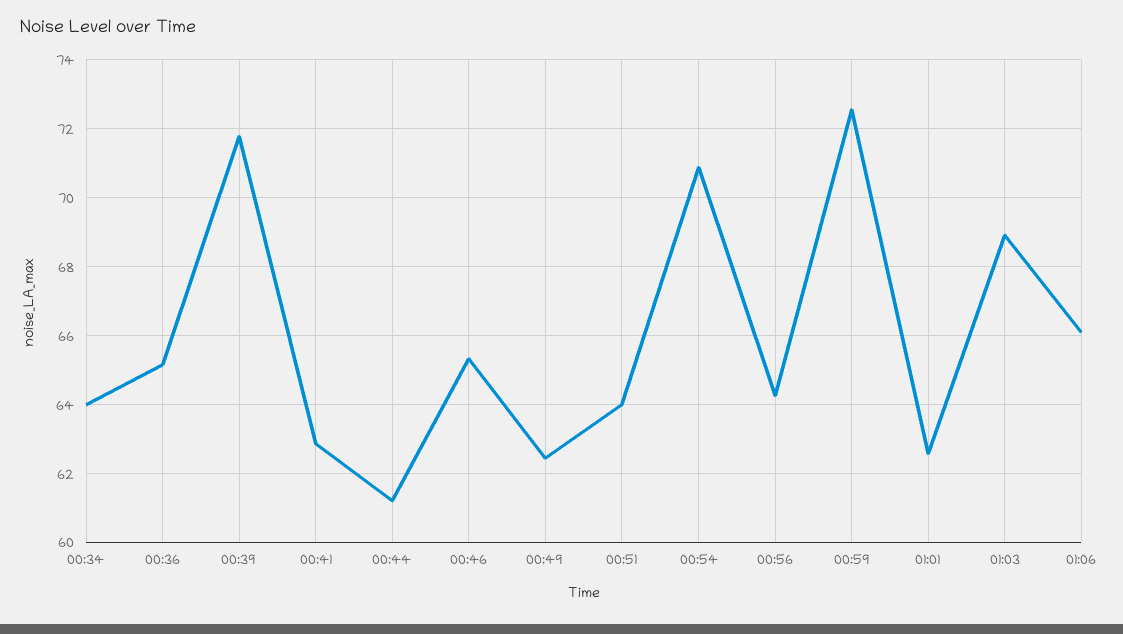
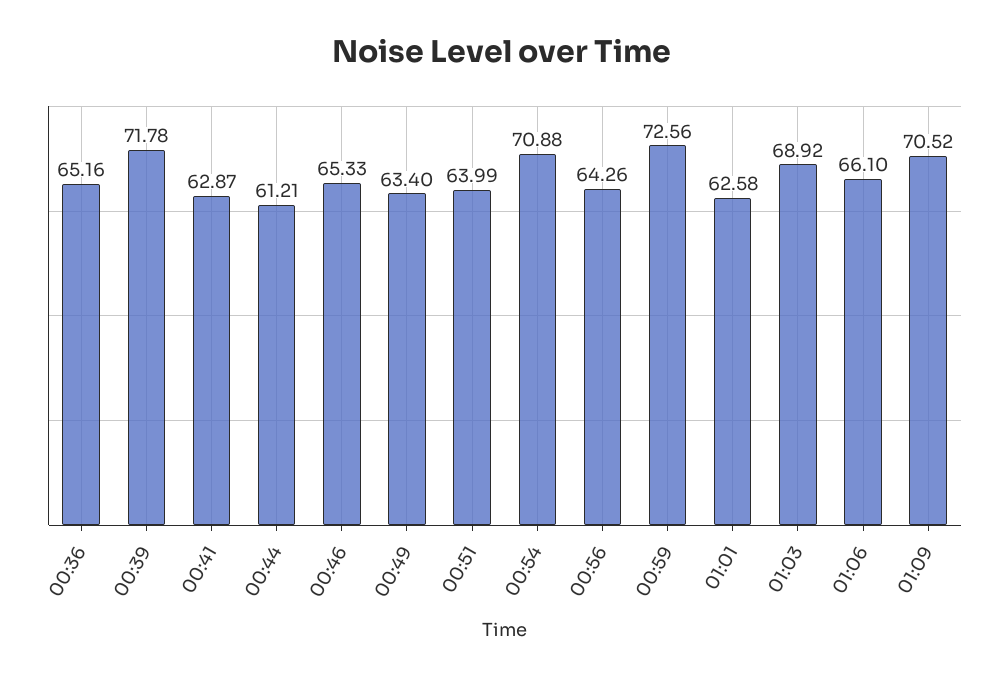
00:34: 64 -> none
00:49: 62.4 -> 63.4
01:09: none -> 70.52

